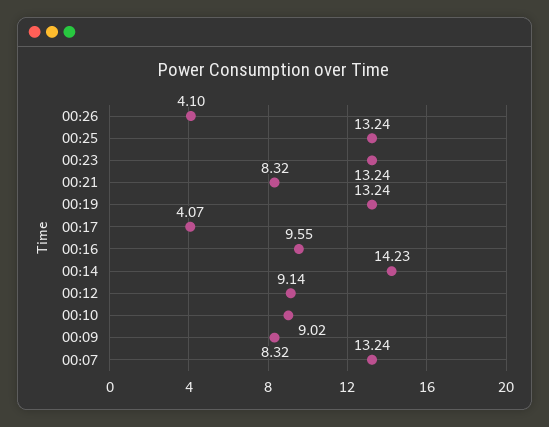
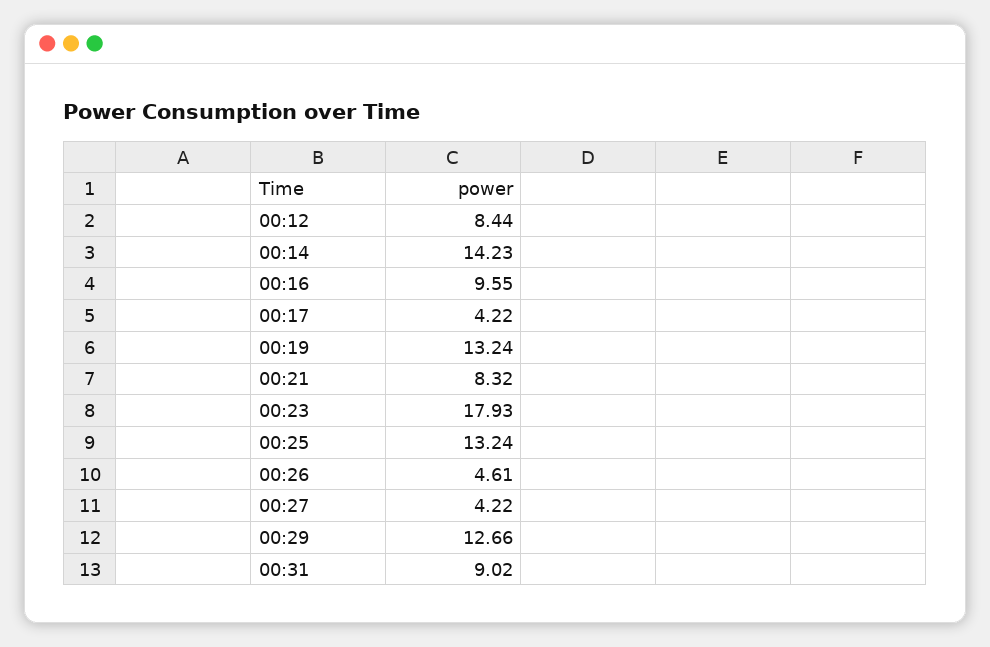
00:26: 4.1 -> 4.61
00:23: 13.24 -> 17.93
00:17: 4.07 -> 4.22
00:12: 9.14 -> 8.44
00:10: 9.02 -> none
00:09: 8.32 -> none
00:07: 13.24 -> none
00:27: none -> 4.22
00:29: none -> 12.66
00:31: none -> 9.02

